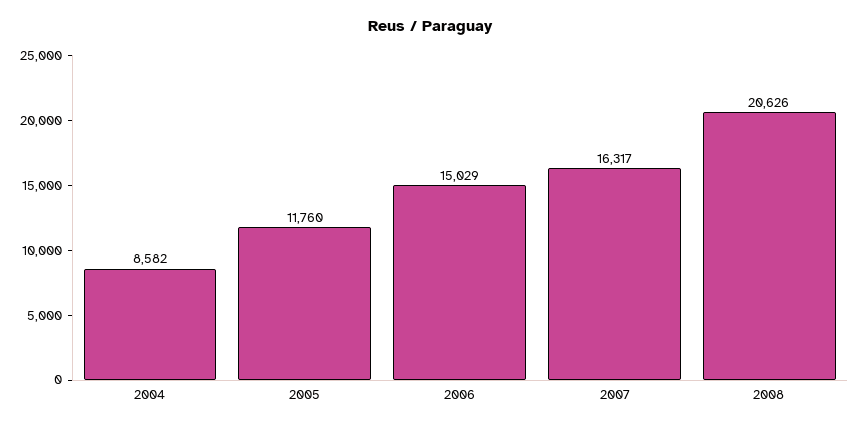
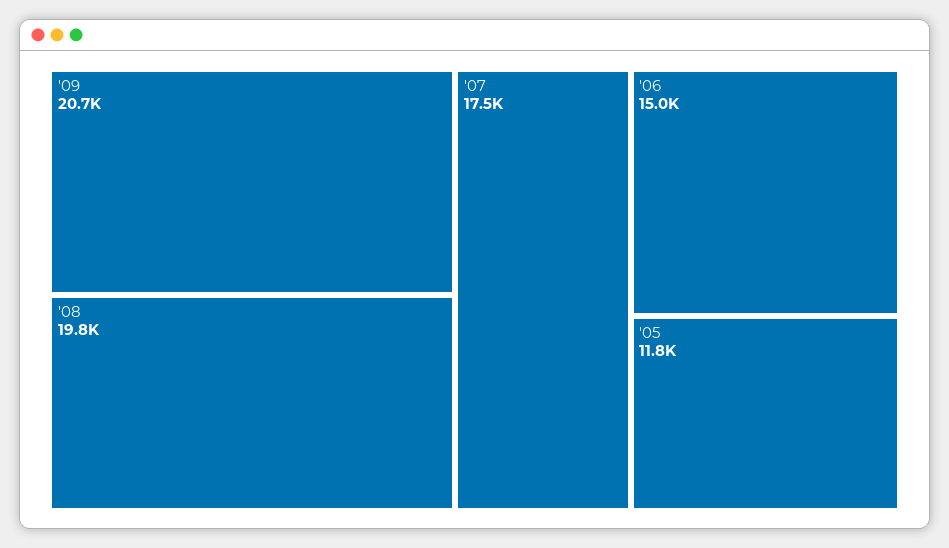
2004: 8582 -> none
2007: 16317 -> 17500
2008: 20626 -> 19800
'09: none -> 20700

